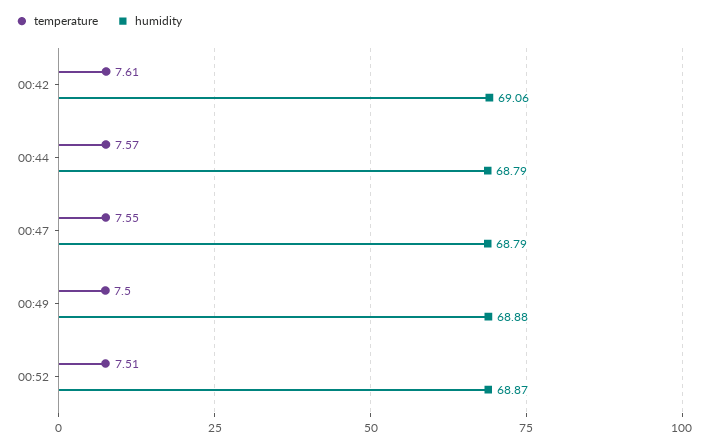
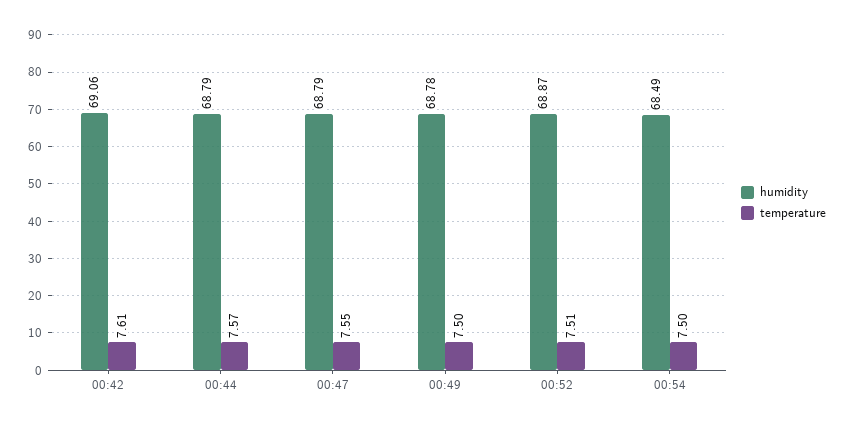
humidity, 00:49: 68.88 -> 68.78
humidity, 00:54: none -> 68.49
temperature, 00:54: none -> 7.5

